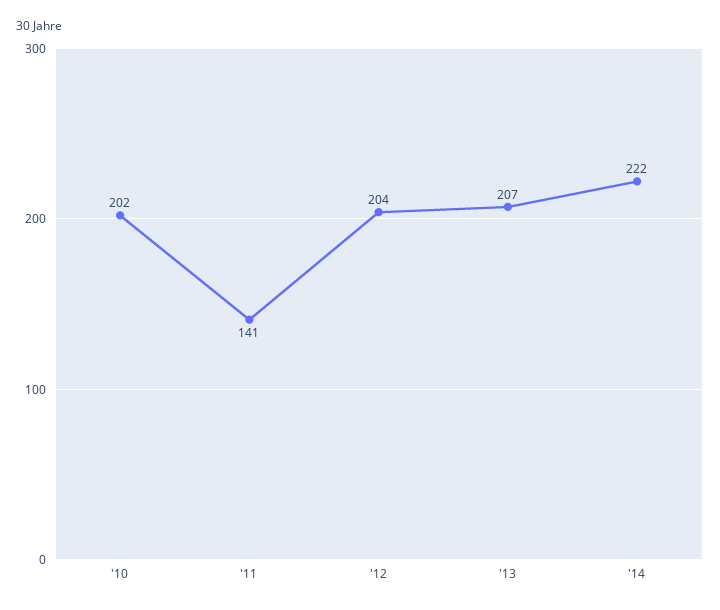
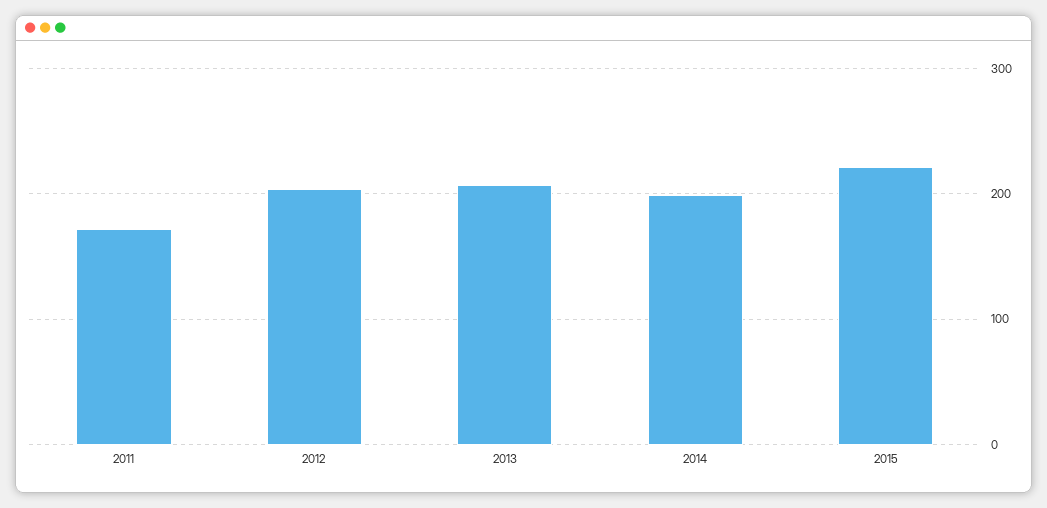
'10: 202 -> none
'11: 141 -> 170
'14: 222 -> 200
2015: none -> 220

